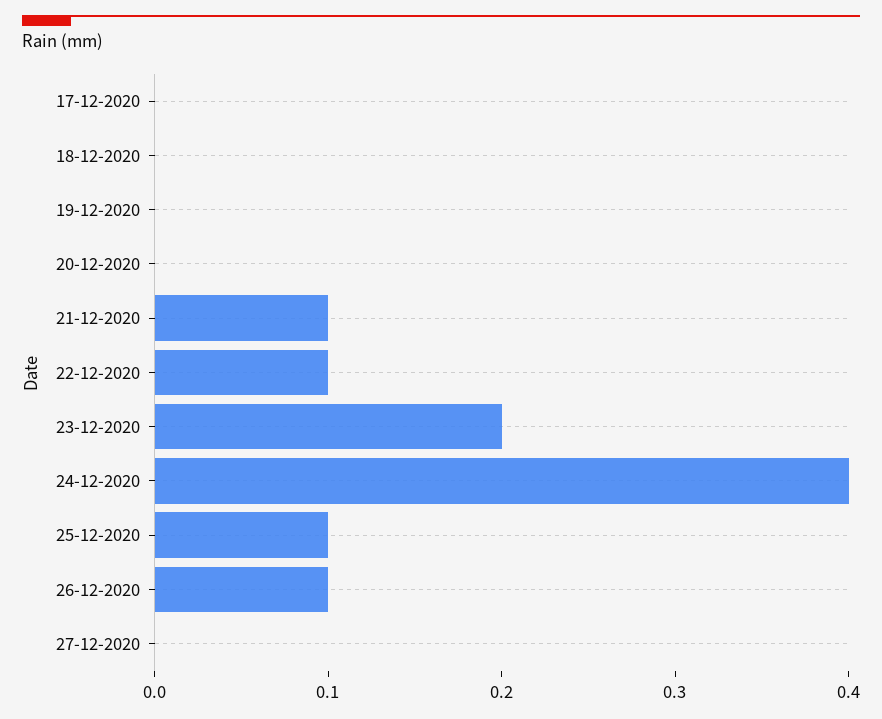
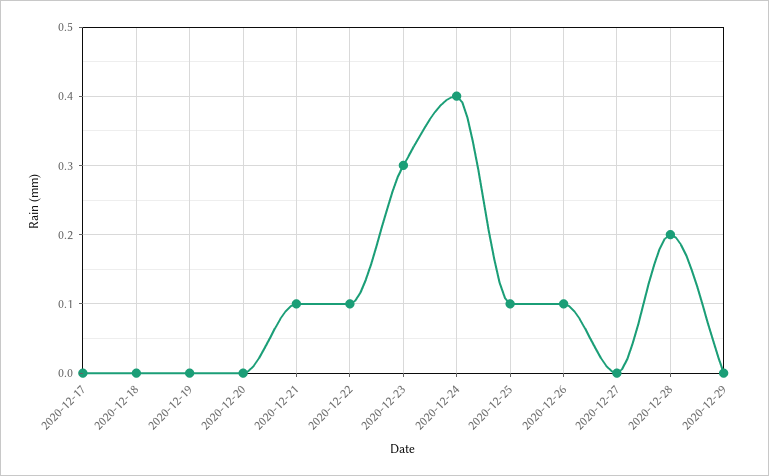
23-12-2020: 0.2 -> 0.3
2020-12-28: none -> 0.2
2020-12-29: none -> 0

